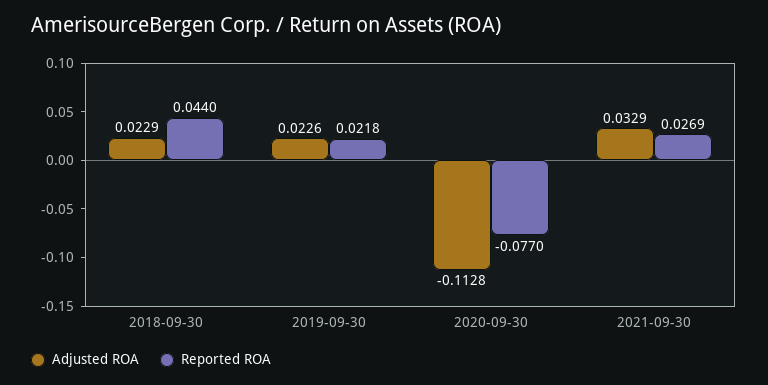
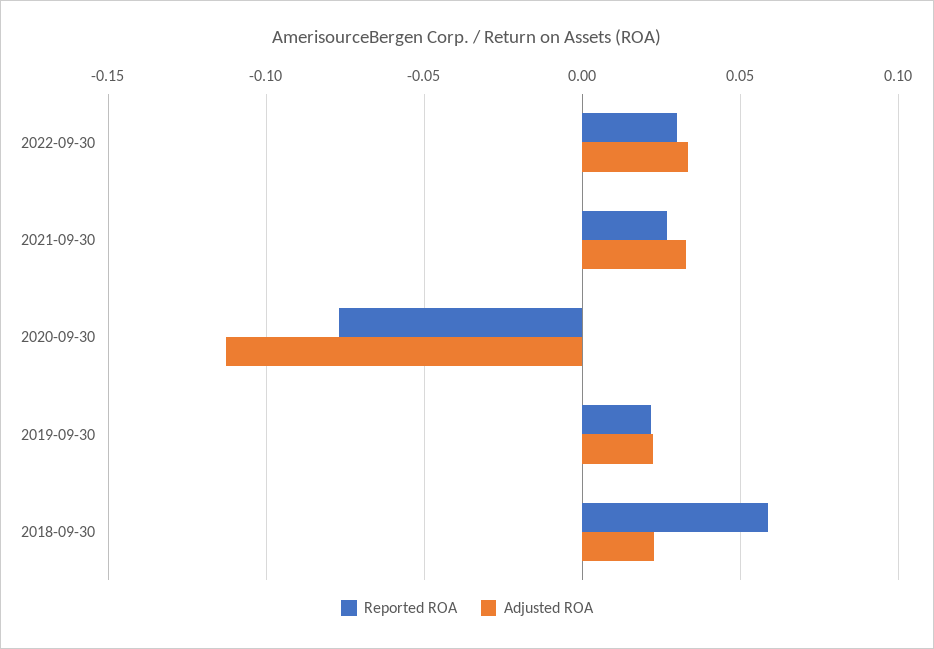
Reported ROA, 2018-09-30: 0.044 -> 0.06
Reported ROA, 2022-09-30: none -> 0.03
Adjusted ROA, 2022-09-30: none -> 0.035

